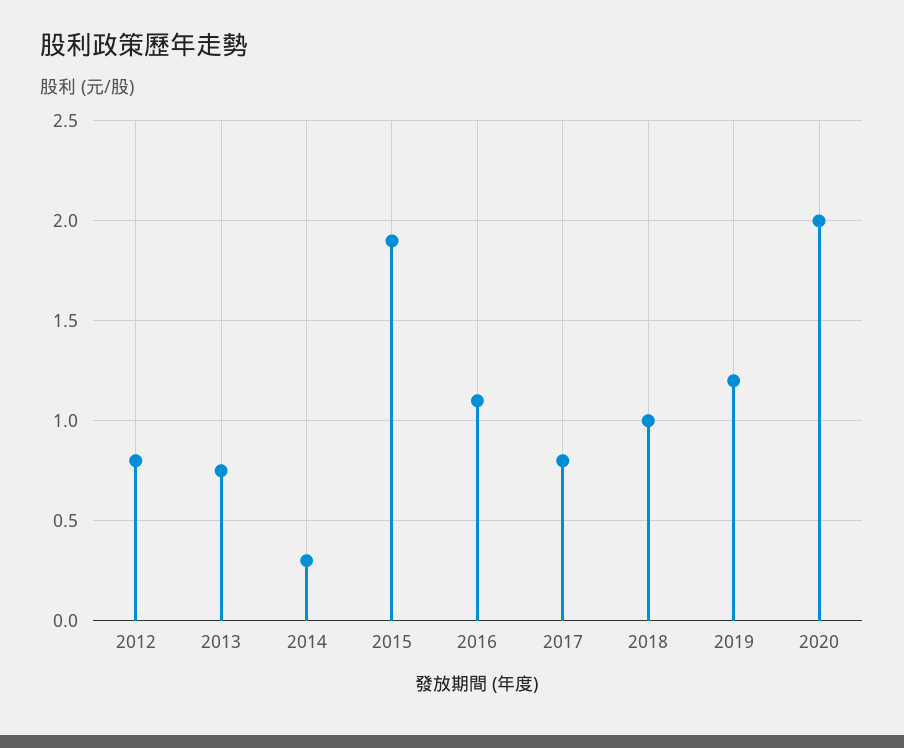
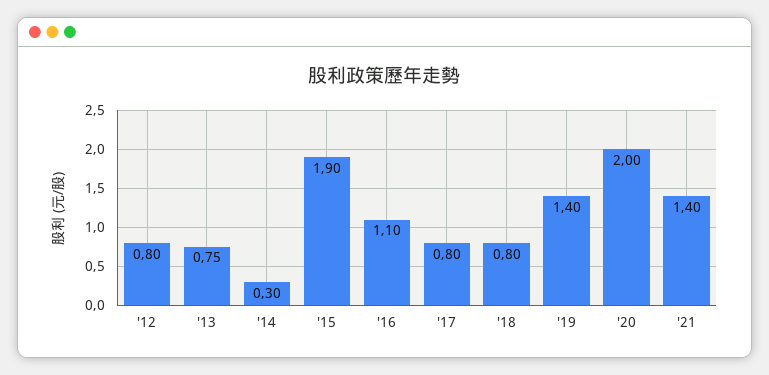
2018: 1 -> 0.8
2019: 1.2 -> 1.4
'21: none -> 1.4

